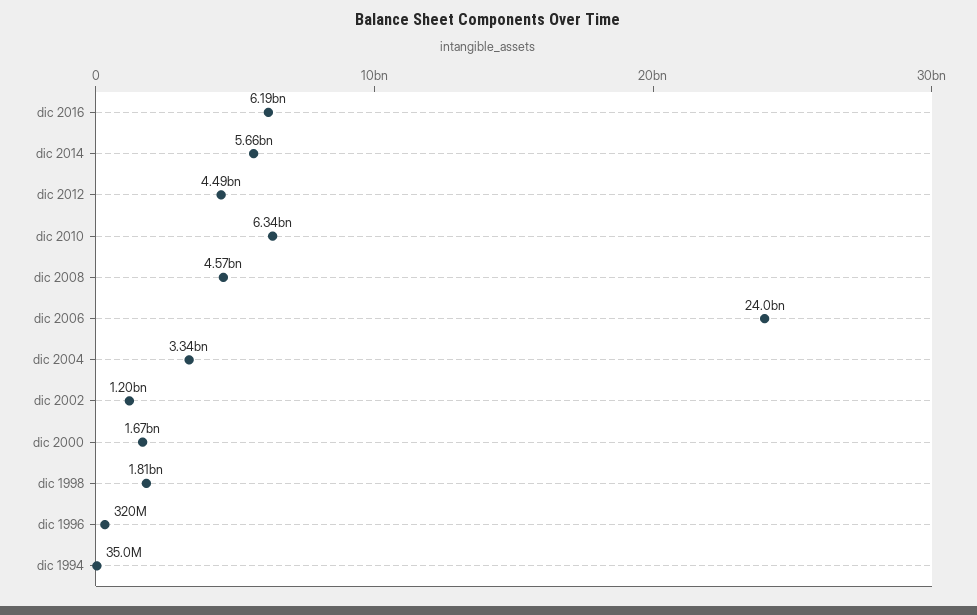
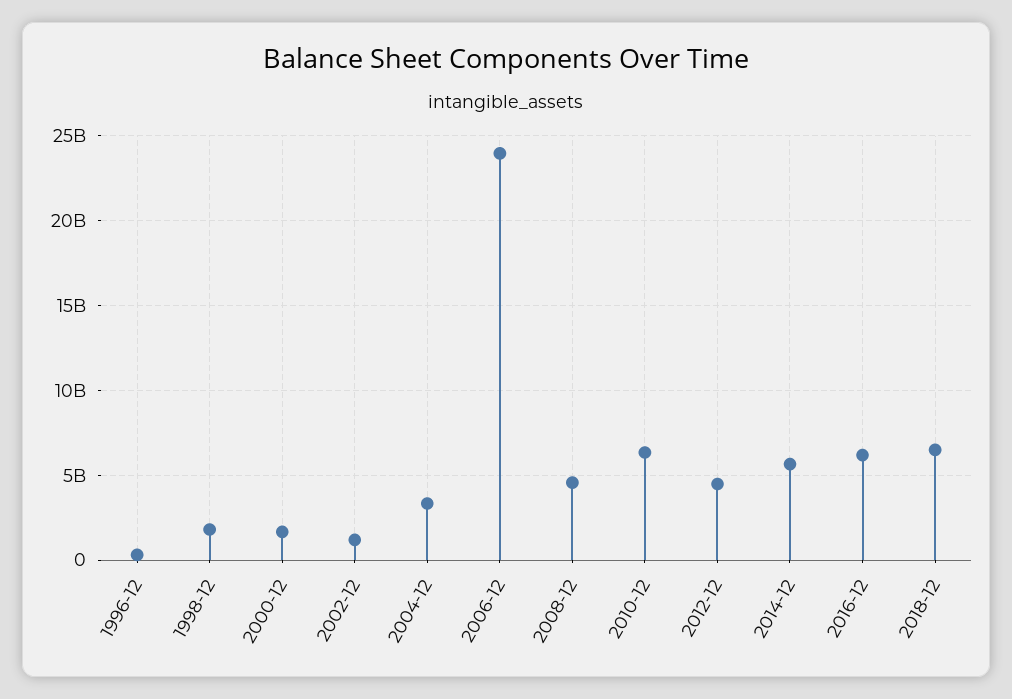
dic 1994: 35000000 -> none
2018-12: none -> 6500000000

